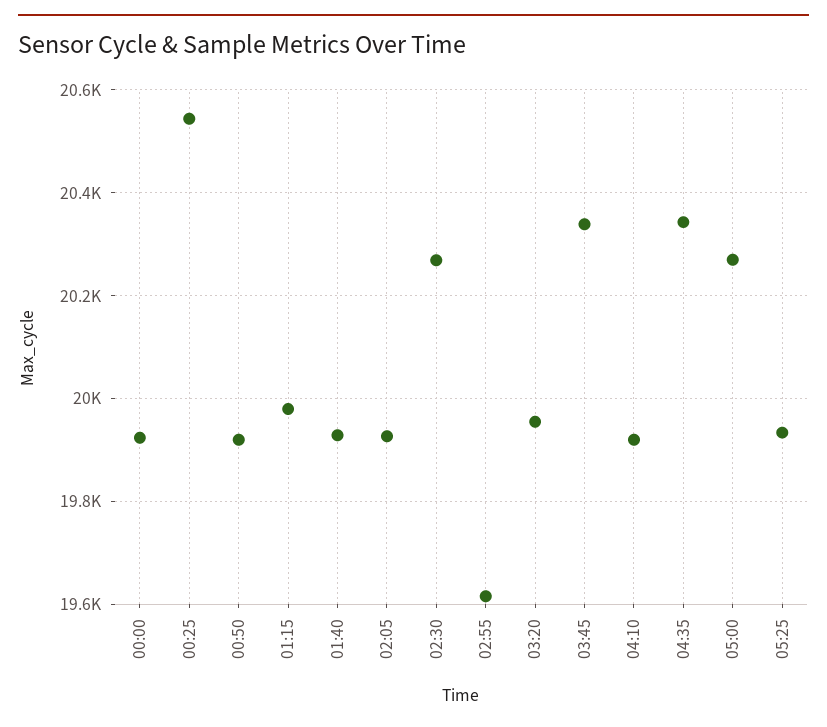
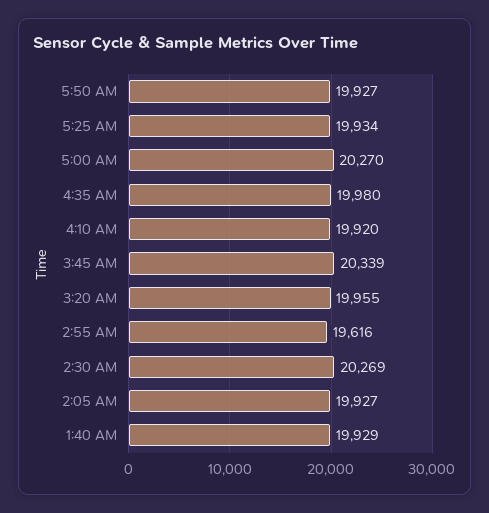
00:00: 19920 -> none
00:25: 20540 -> none
00:50: 19920 -> none
01:15: 19980 -> none
04:35: 20340 -> 19980
5:50 AM: none -> 19927

